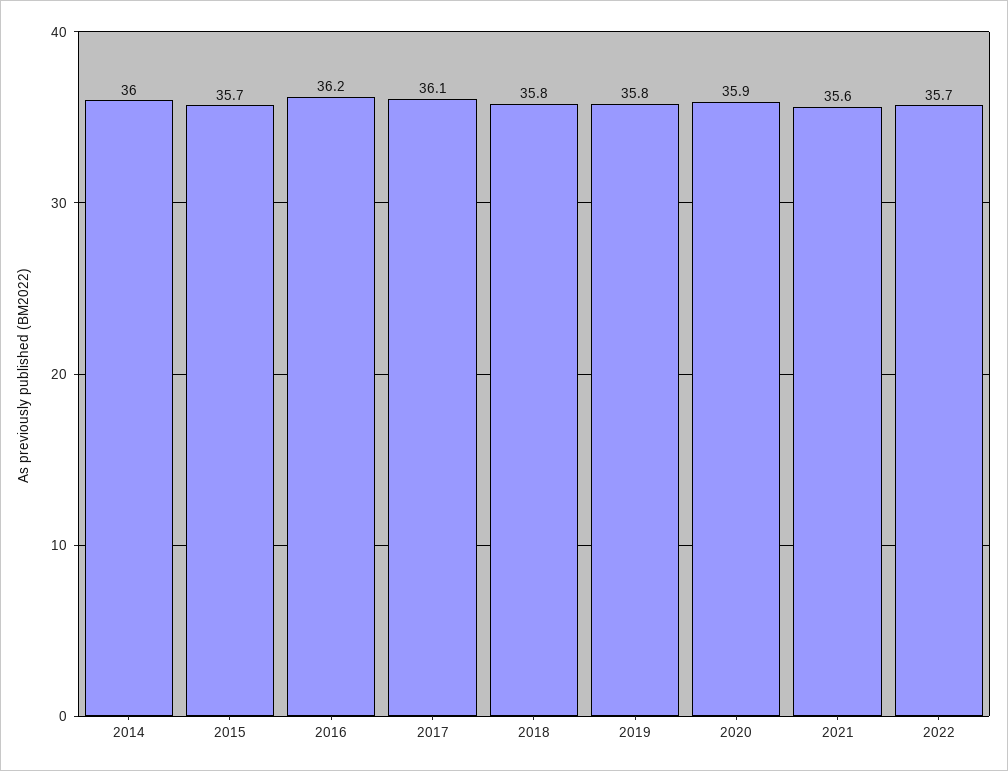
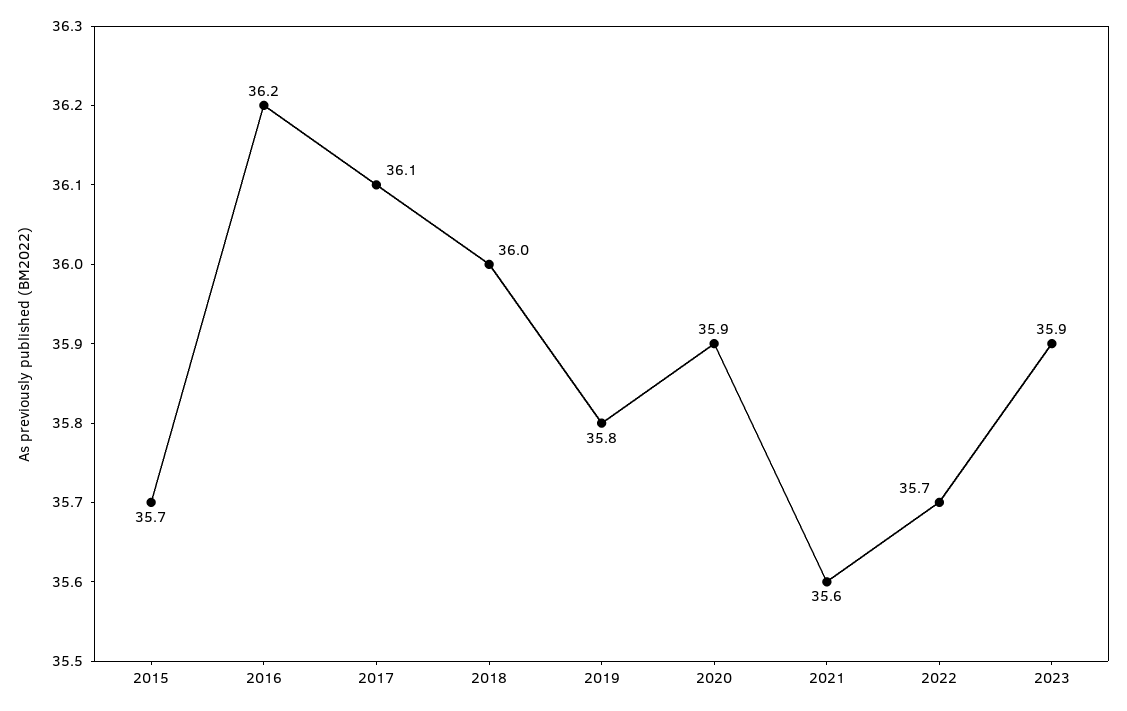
2014: 36 -> none
2018: 35.8 -> 36
2023: none -> 35.9

